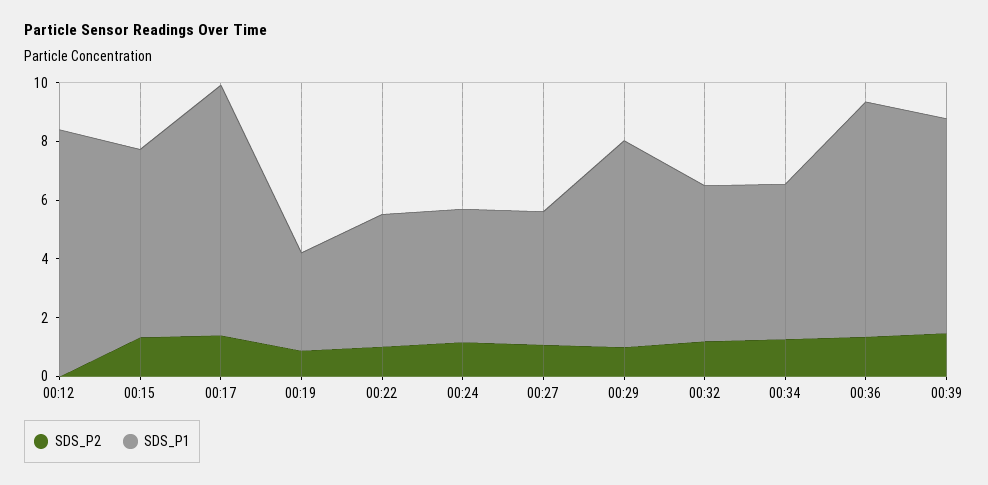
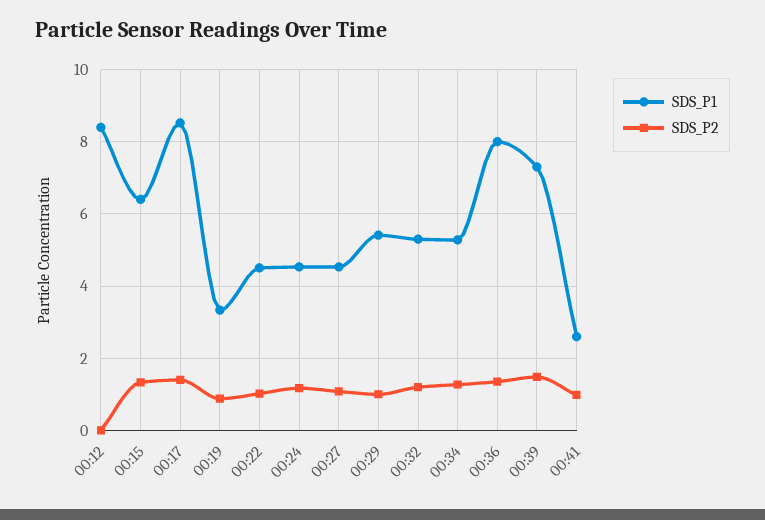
SDS_P1, 00:29: 7 -> 5.4
SDS_P1, 00:41: none -> 2.6
SDS_P2, 00:41: none -> 1

